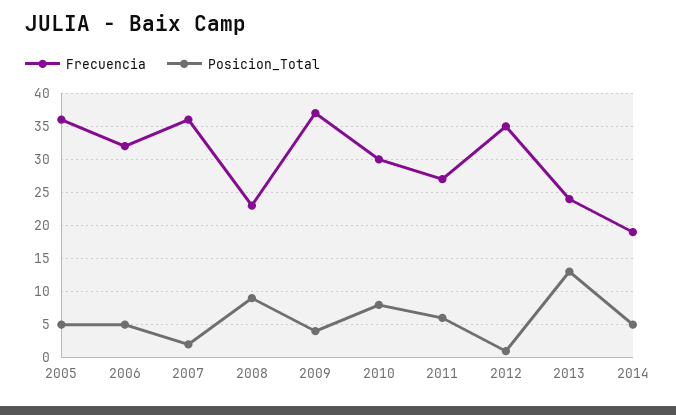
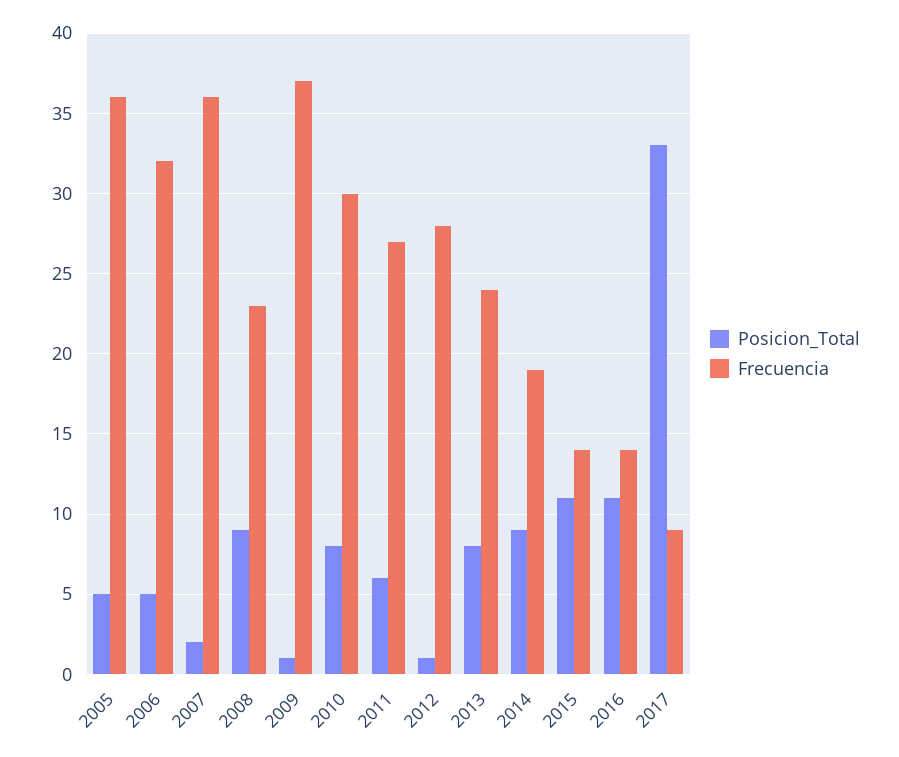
Posicion_Total, 2009: 4 -> 1
Frecuencia, 2012: 35 -> 28
Posicion_Total, 2013: 13 -> 8
Posicion_Total, 2014: 5 -> 9
Posicion_Total, 2015: none -> 11
Frecuencia, 2015: none -> 14
Posicion_Total, 2016: none -> 11
Frecuencia, 2016: none -> 14
Posicion_Total, 2017: none -> 33
Frecuencia, 2017: none -> 9

